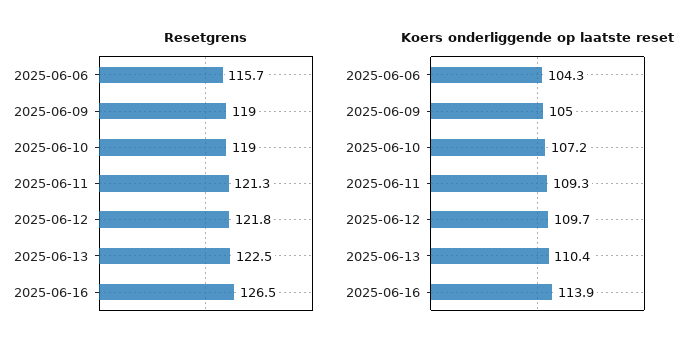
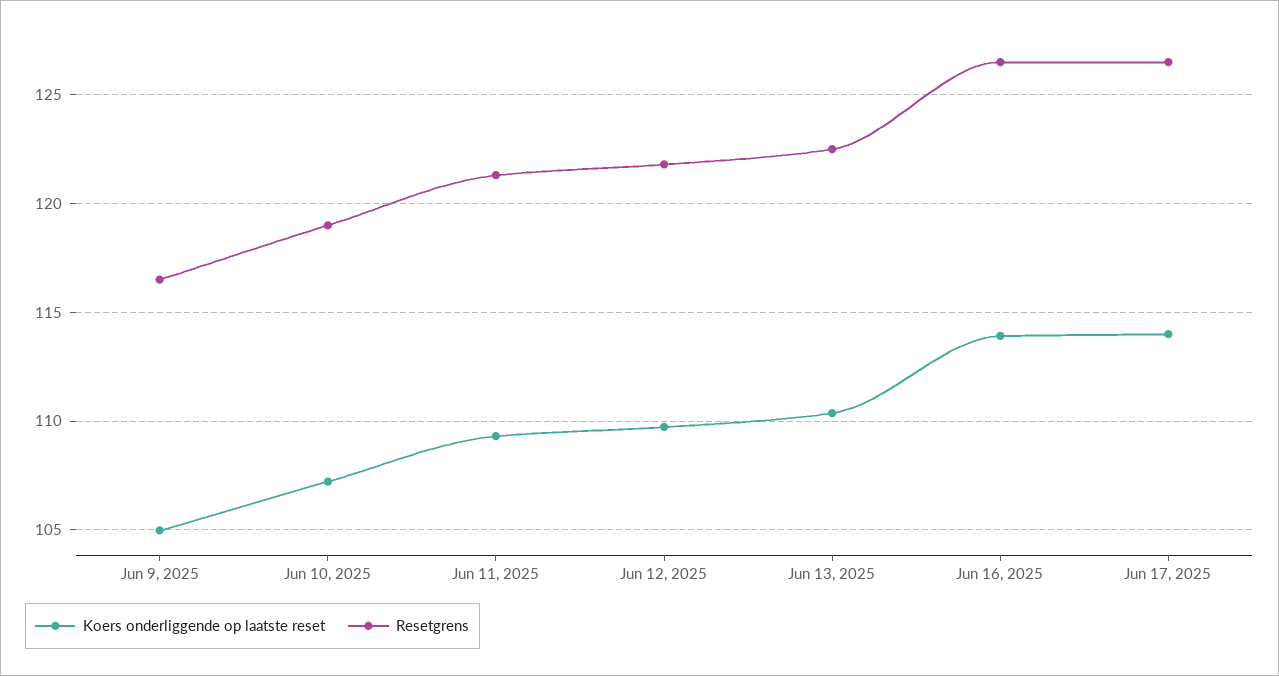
Resetgrens, 2025-06-06: 115.7 -> none
Resetgrens, 2025-06-09: 119 -> 116.5
Koers onderliggende op laatste reset, 2025-06-06: 104.3 -> none
Koers onderliggende op laatste reset, Jun 17, 2025: none -> 114
Resetgrens, Jun 17, 2025: none -> 126.5

